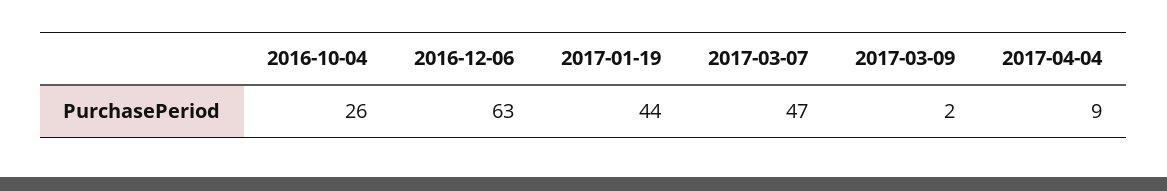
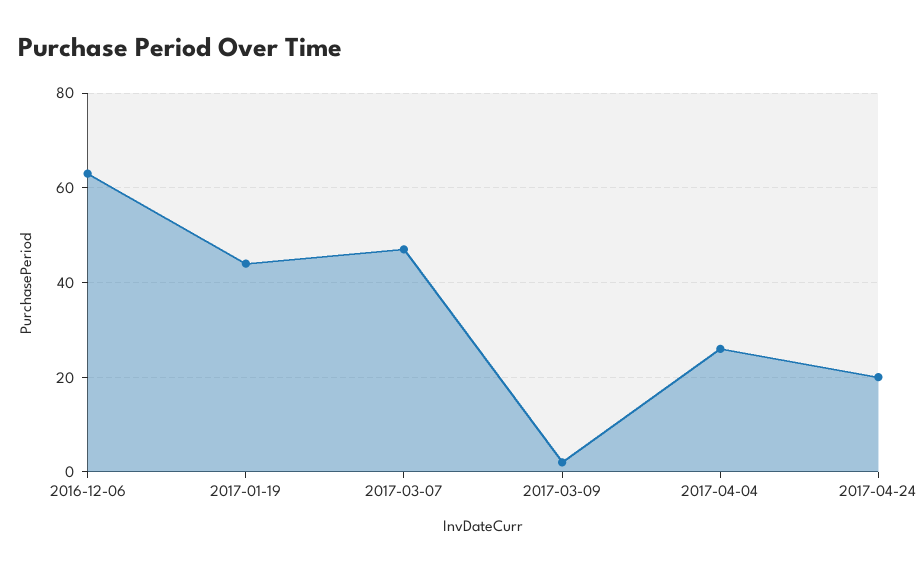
2016-10-04: 26 -> none
2017-04-04: 9 -> 25
2017-04-24: none -> 20

